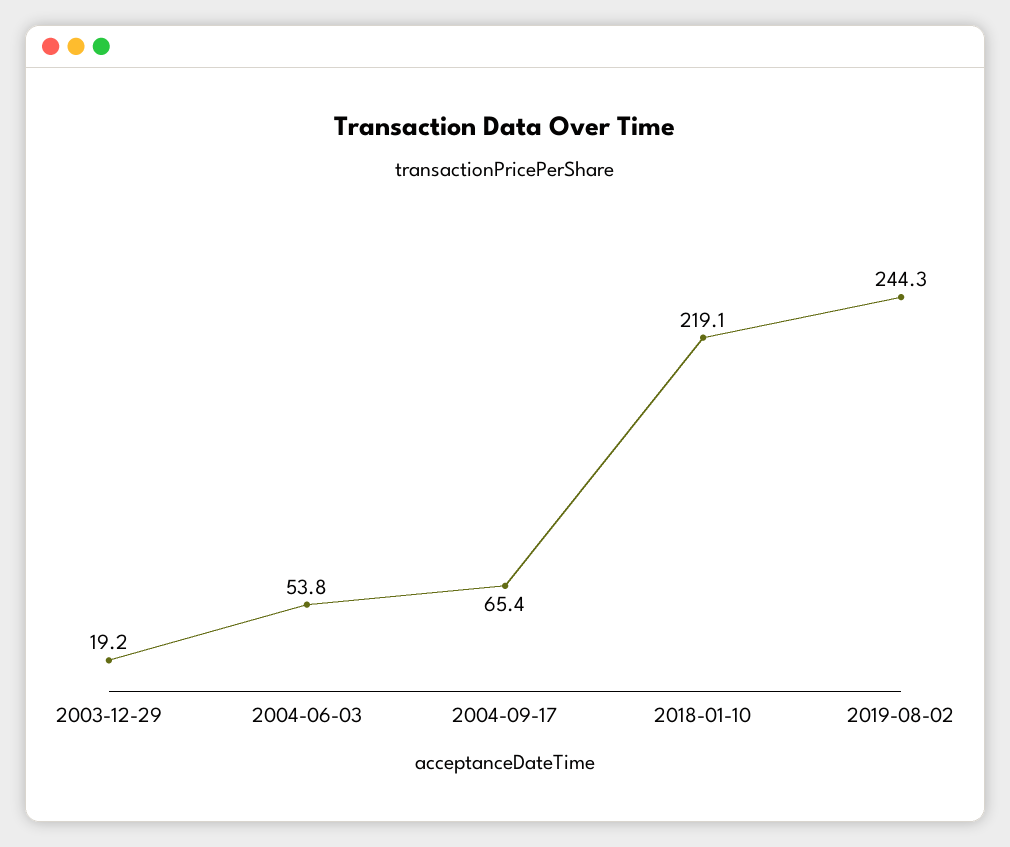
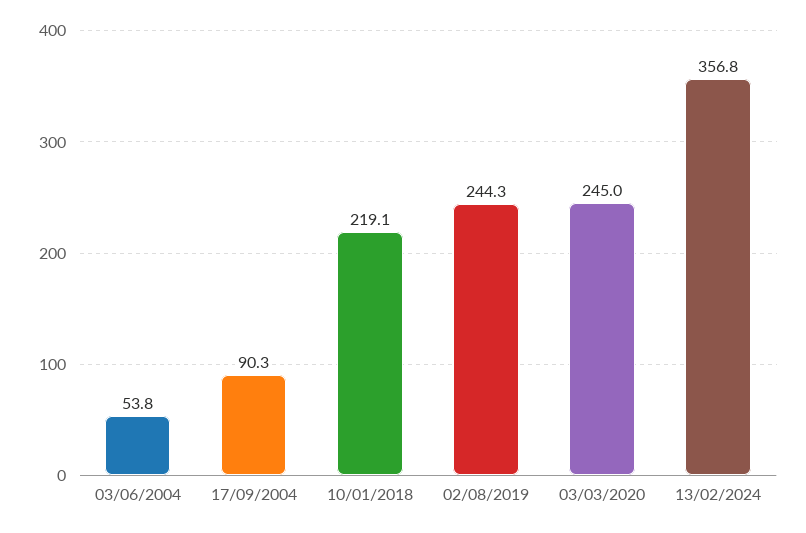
2003-12-29: 19.2 -> none
2004-09-17: 65.4 -> 90.3
03/03/2020: none -> 245
13/02/2024: none -> 356.8

